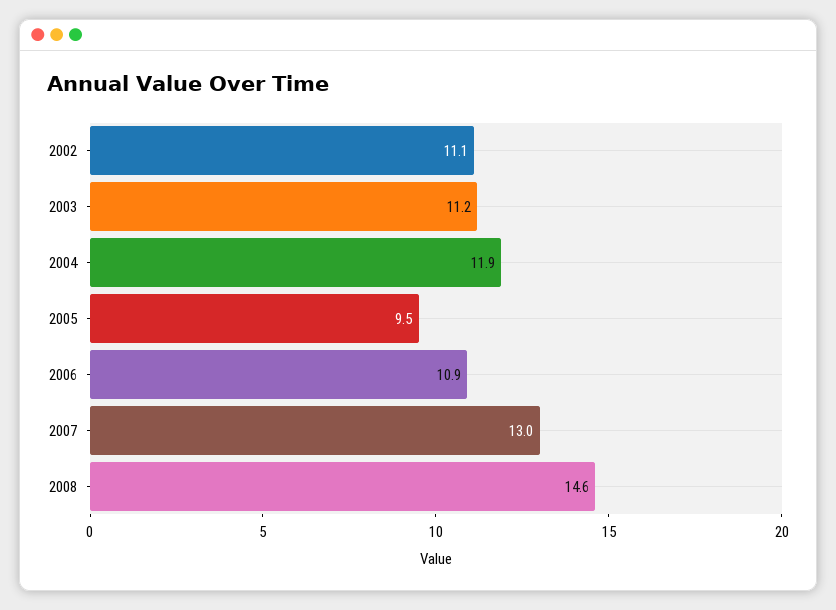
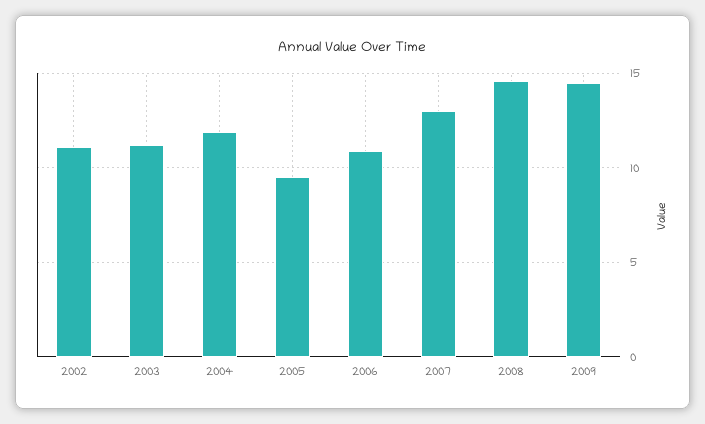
2009: none -> 14.5

